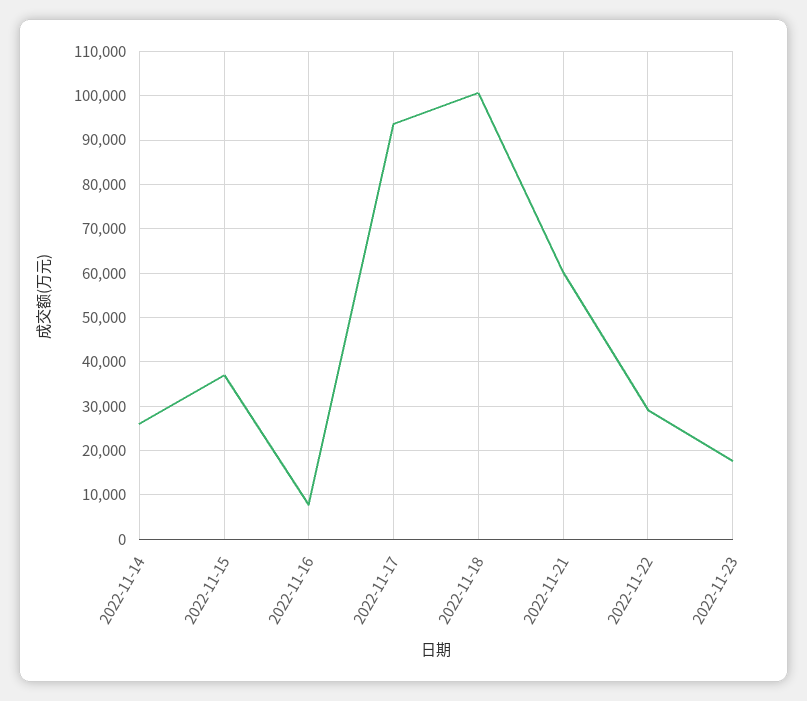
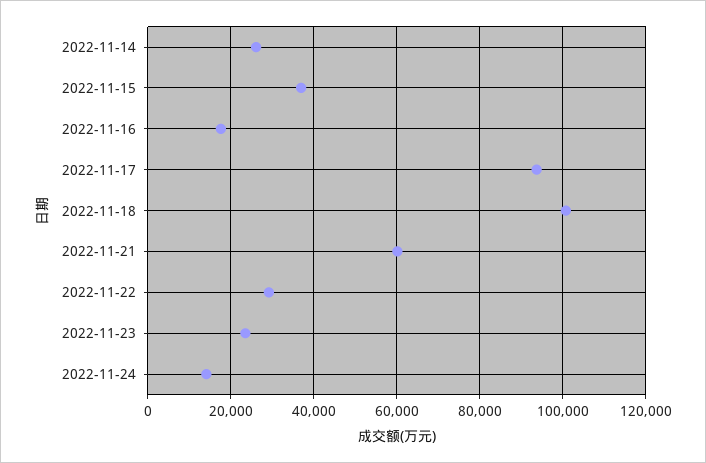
2022-11-16: 8000 -> 18000
2022-11-23: 18000 -> 24000
2022-11-24: none -> 14000

